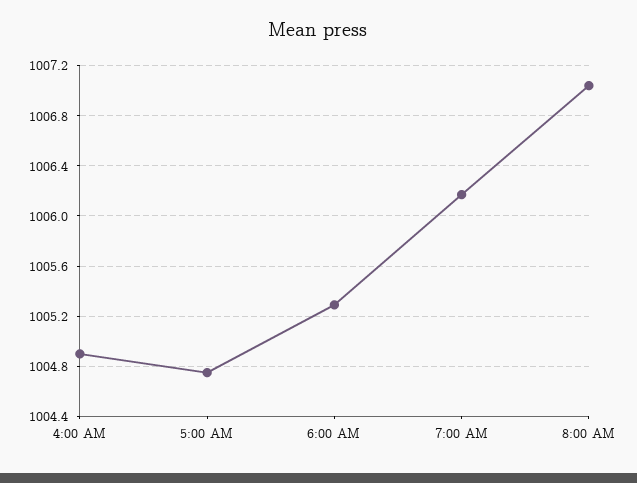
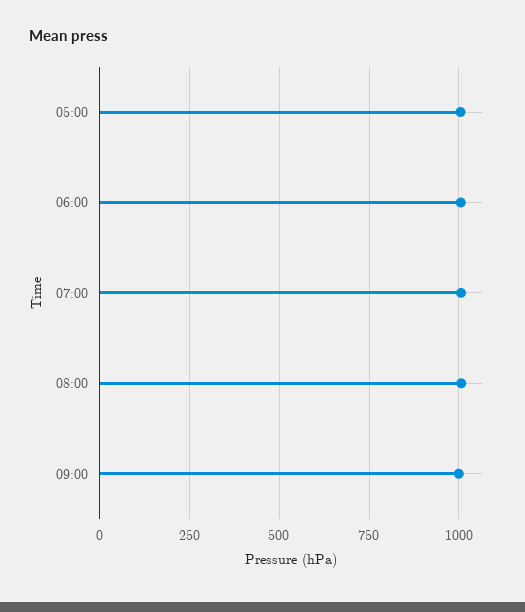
4:00 AM: 1004.9 -> none
09:00: none -> 1000

